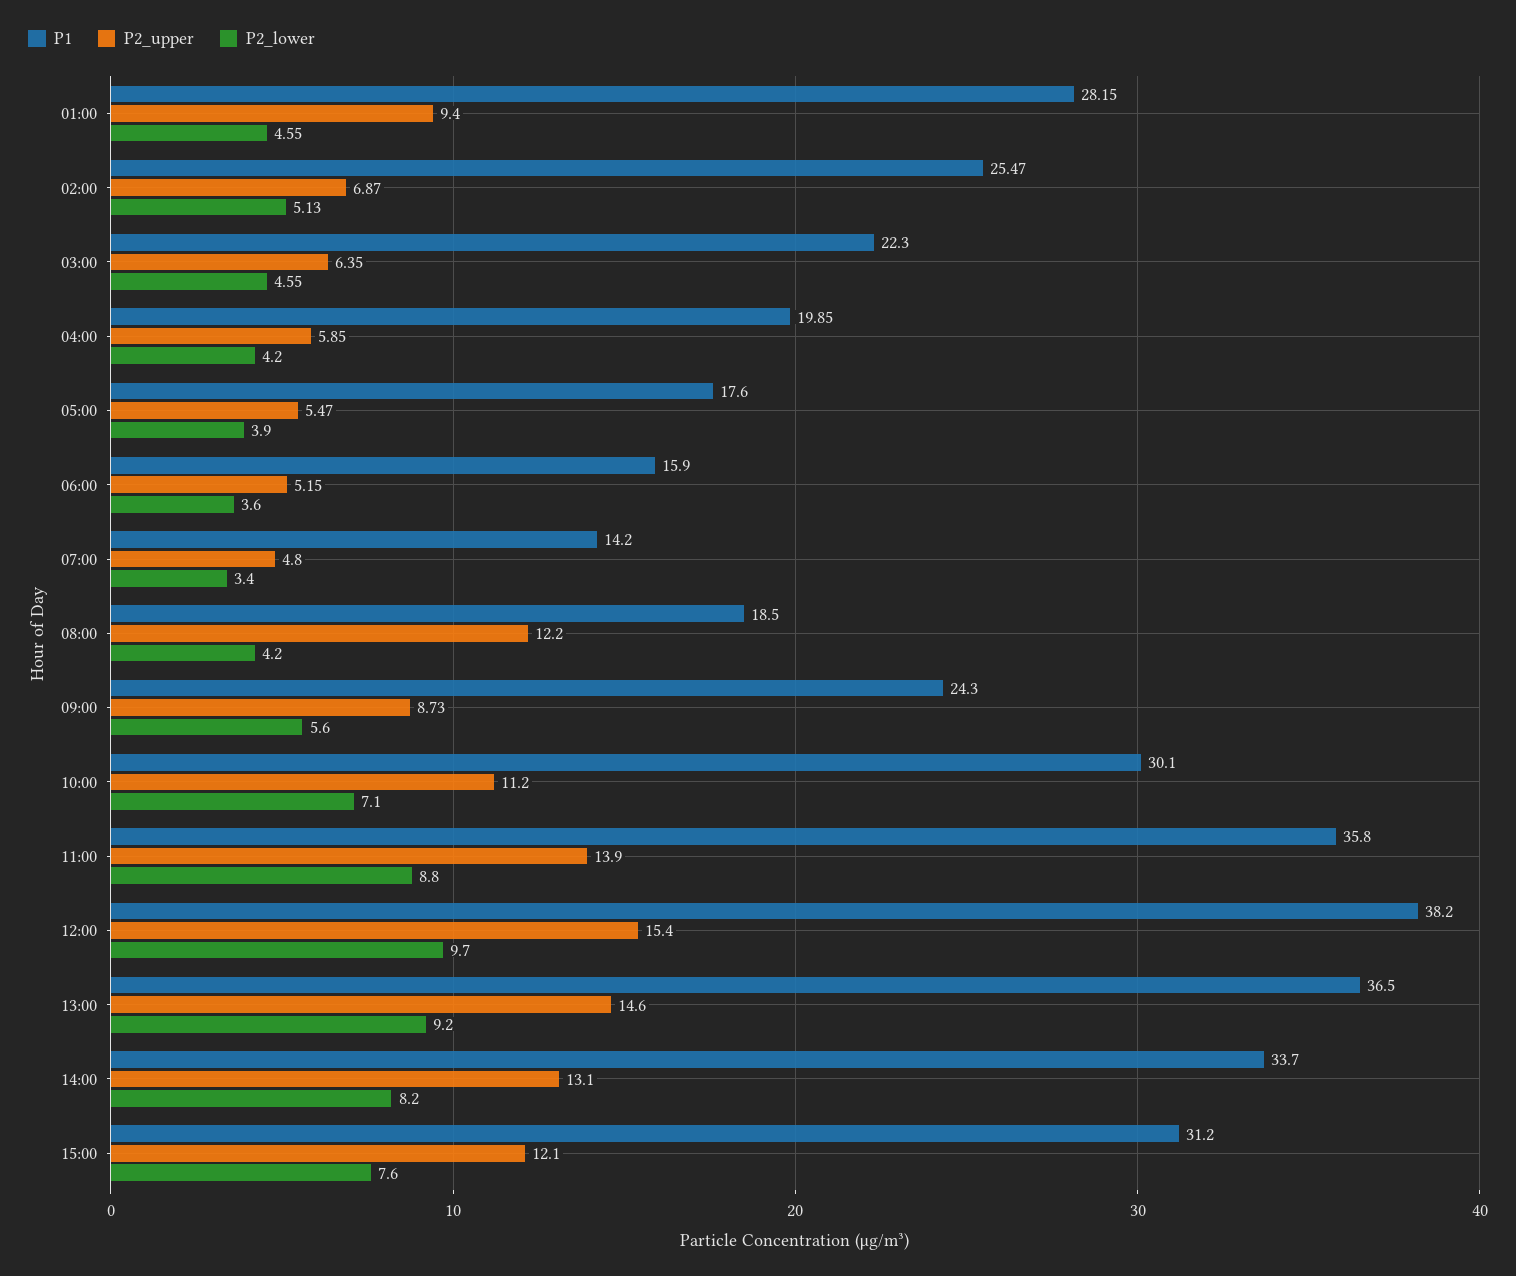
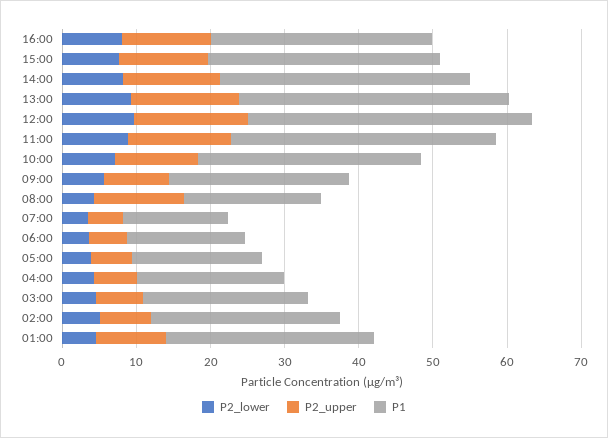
P2_lower, 16:00: none -> 8
P2_upper, 16:00: none -> 12
P1, 16:00: none -> 30

